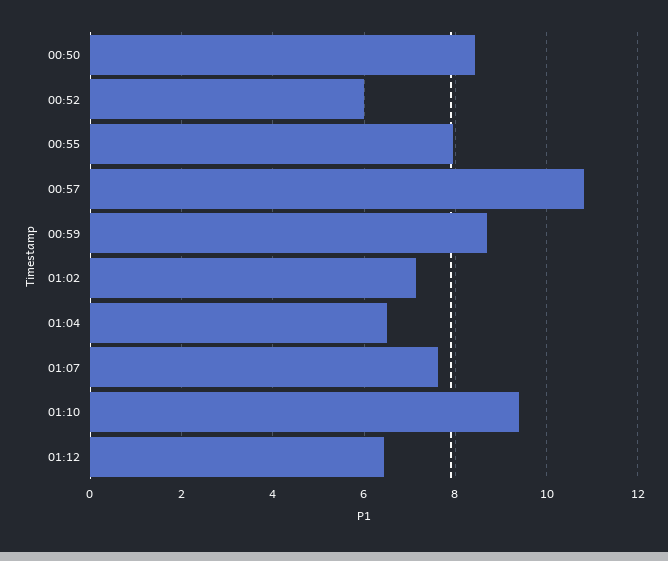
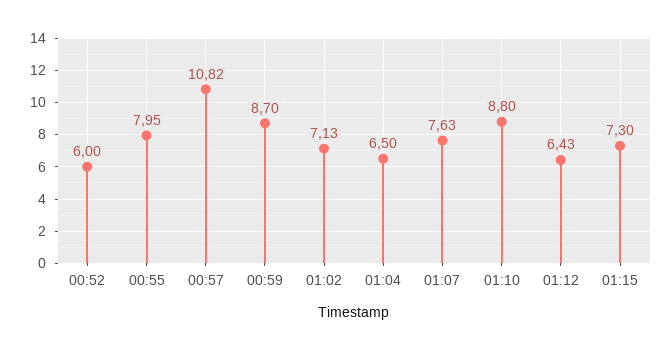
00:50: 8.4 -> none
01:10: 9.4 -> 8.8
01:15: none -> 7.3

